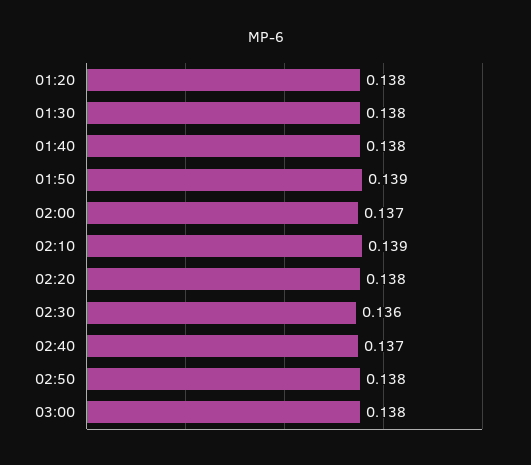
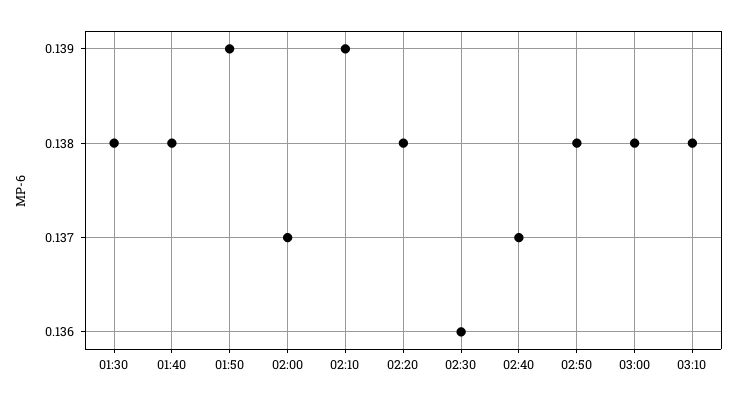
01:20: 0.138 -> none
03:10: none -> 0.138

